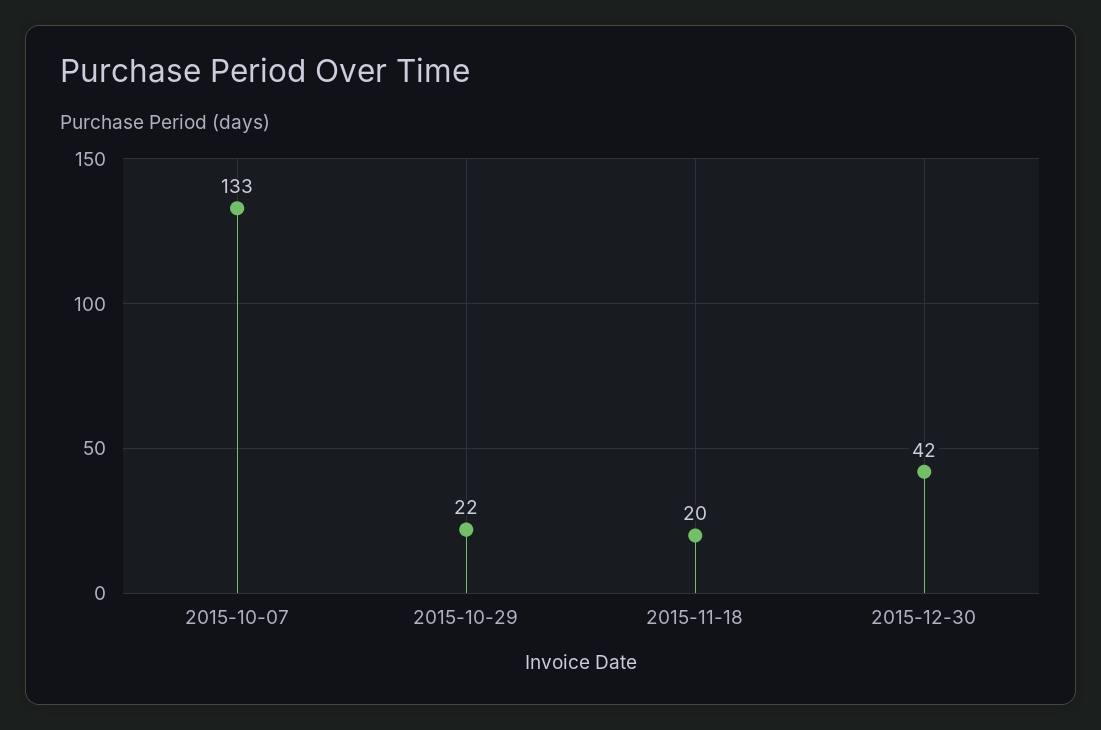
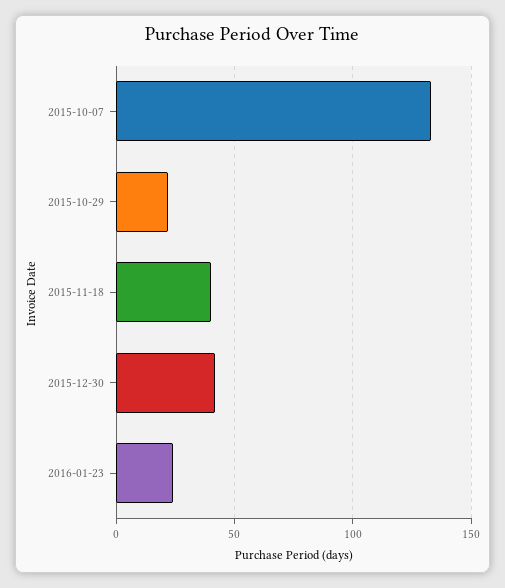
2015-11-18: 20 -> 40
2016-01-23: none -> 25

